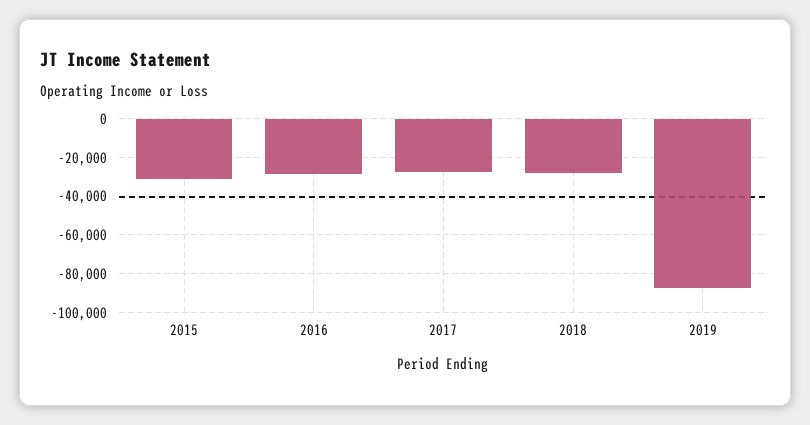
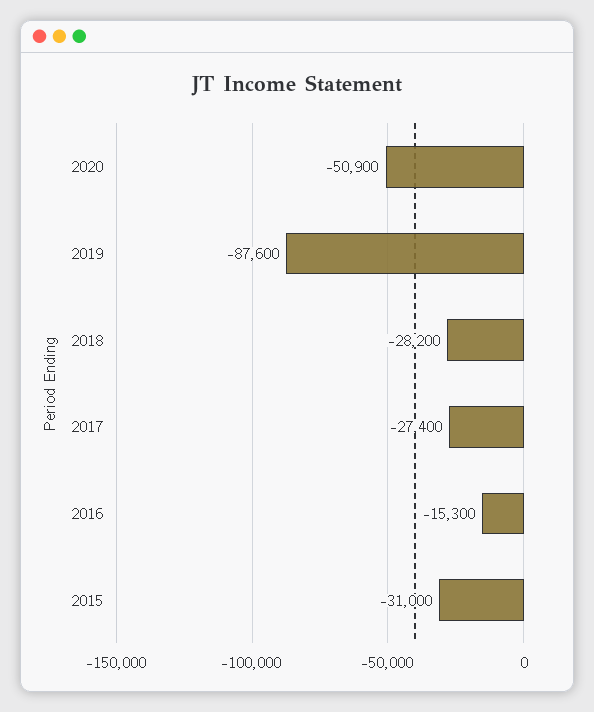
2016: -30000 -> -15300
2020: none -> -50900

